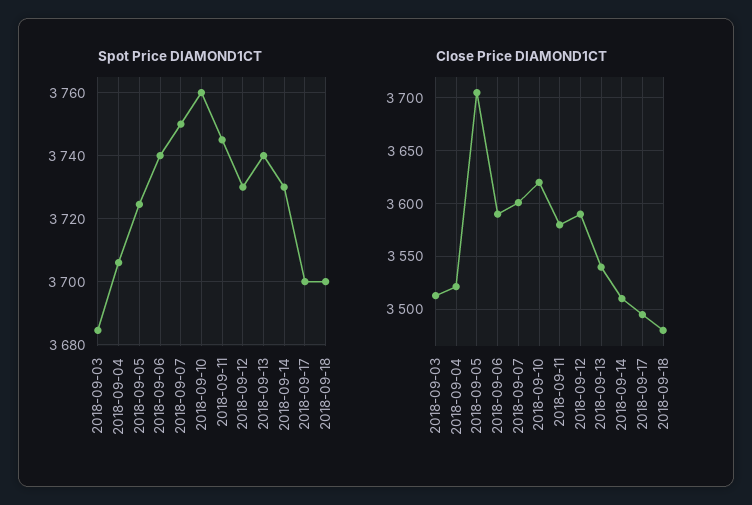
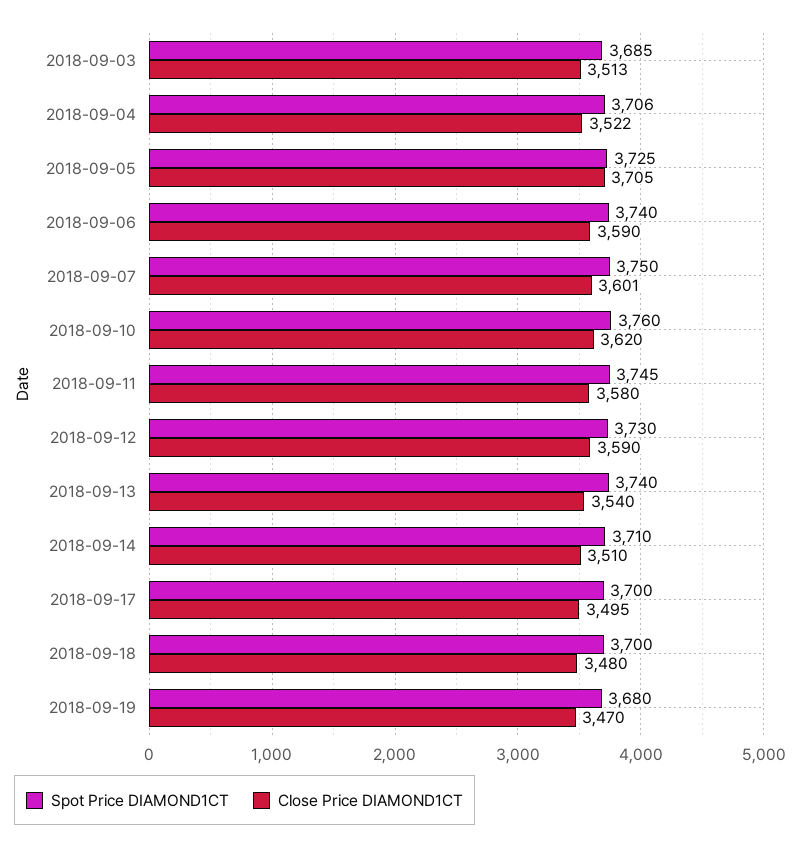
Spot Price DIAMOND1CT, 2018-09-14: 3730 -> 3710
Spot Price DIAMOND1CT, 2018-09-19: none -> 3680
Close Price DIAMOND1CT, 2018-09-19: none -> 3470

